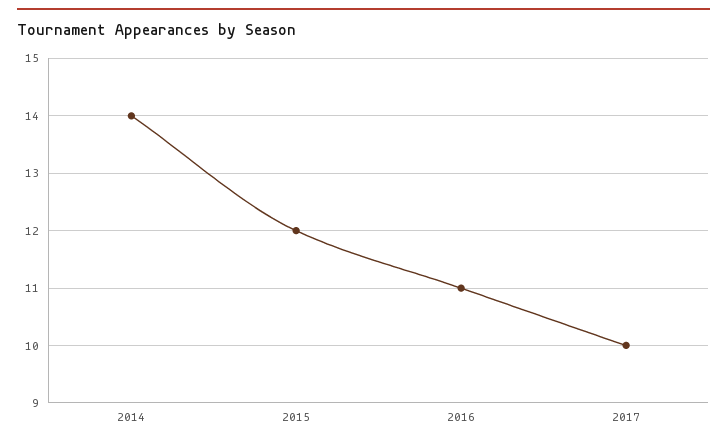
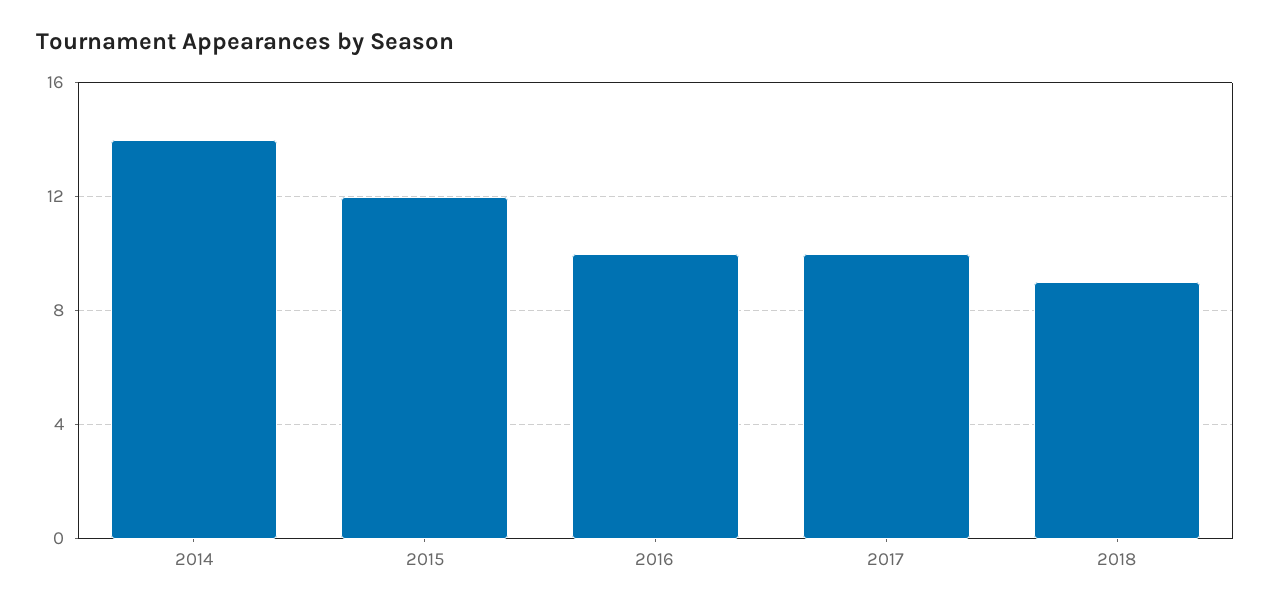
2016: 11 -> 10
2018: none -> 9

